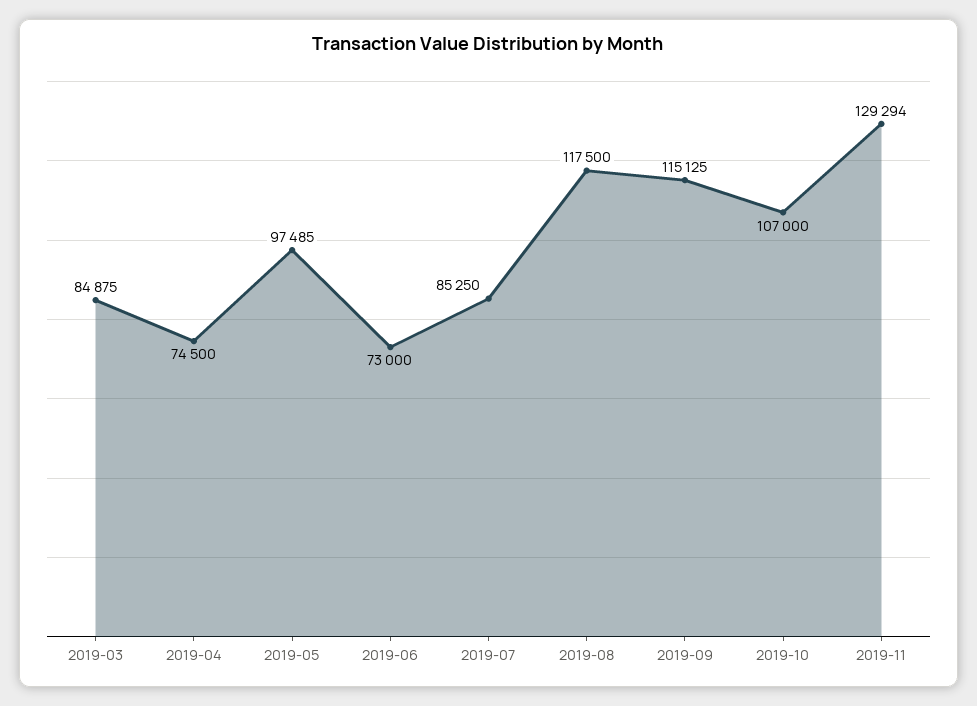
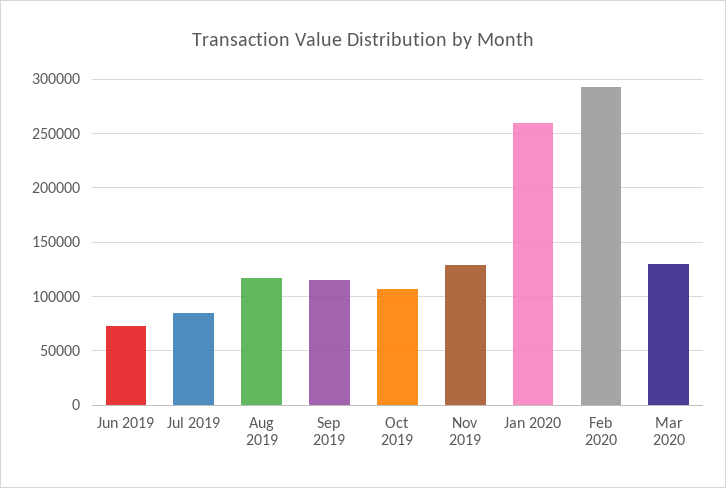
2019-03: 84875 -> none
2019-04: 74500 -> none
2019-05: 97485 -> none
Jan 2020: none -> 260000
Feb 2020: none -> 290000
Mar 2020: none -> 130000

